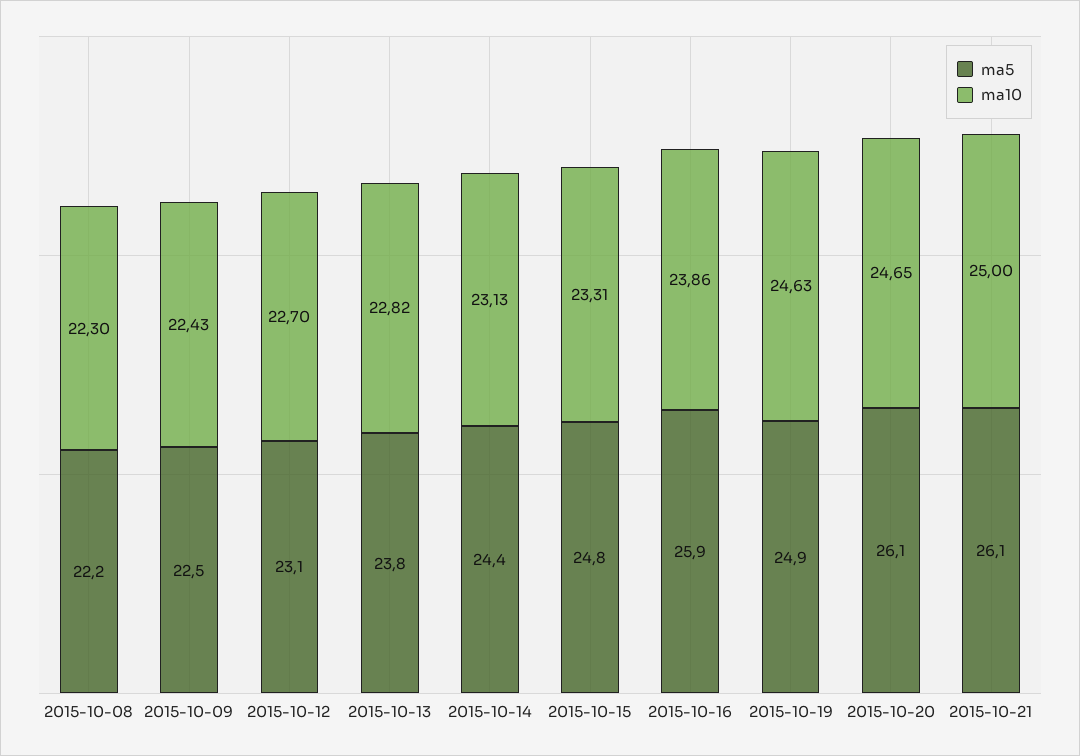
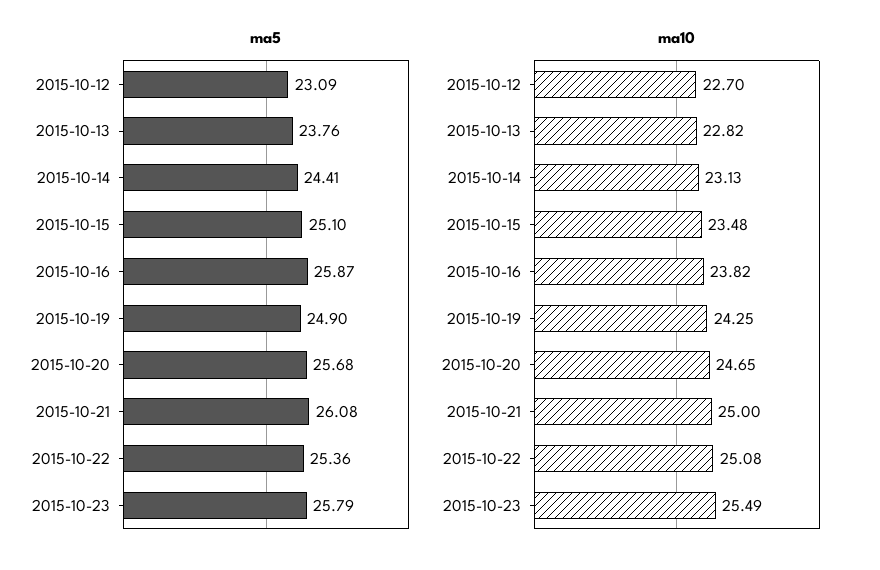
ma5, 2015-10-08: 22.2 -> none
ma10, 2015-10-08: 22.3 -> none
ma5, 2015-10-09: 22.5 -> none
ma10, 2015-10-09: 22.43 -> none
ma5, 2015-10-15: 24.8 -> 25.1
ma10, 2015-10-15: 23.31 -> 23.48
ma10, 2015-10-16: 23.86 -> 23.82
ma10, 2015-10-19: 24.63 -> 24.25
ma5, 2015-10-20: 26.1 -> 25.68
ma5, 2015-10-22: none -> 25.36
ma5, 2015-10-23: none -> 25.79
ma10, 2015-10-22: none -> 25.08
ma10, 2015-10-23: none -> 25.49

